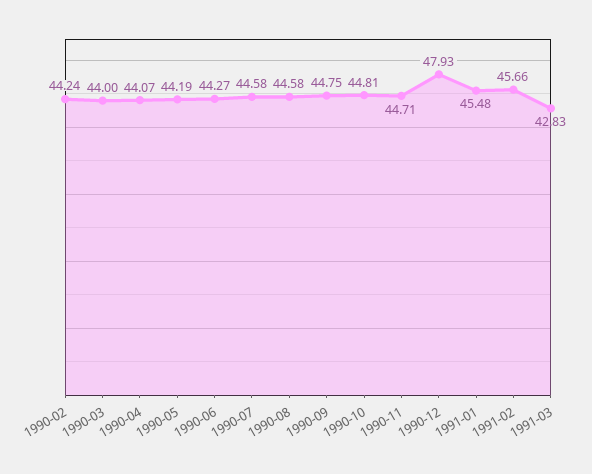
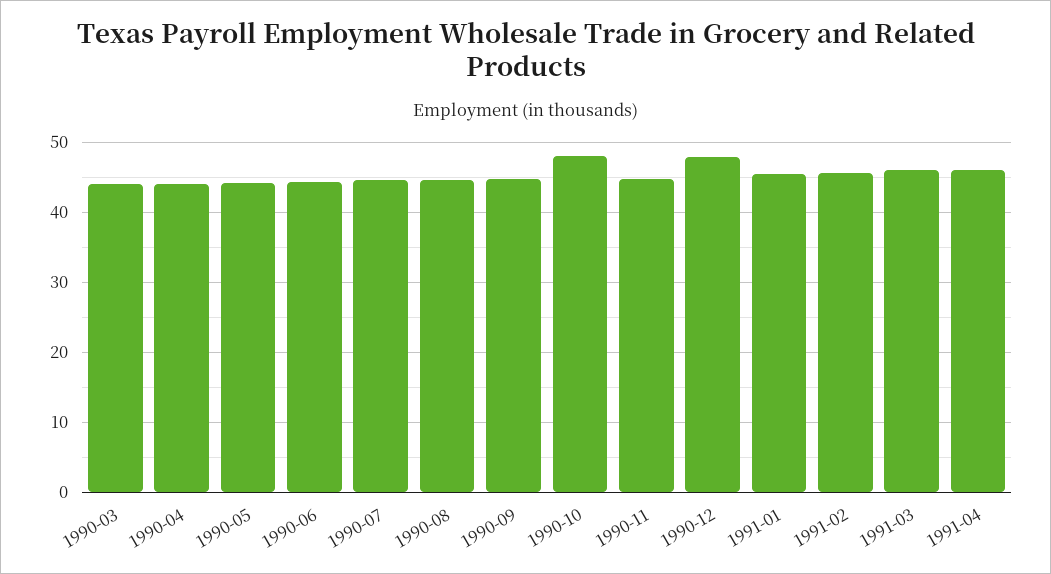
1990-02: 44.24 -> none
1990-10: 44.81 -> 48
1991-03: 42.83 -> 46
1991-04: none -> 46

